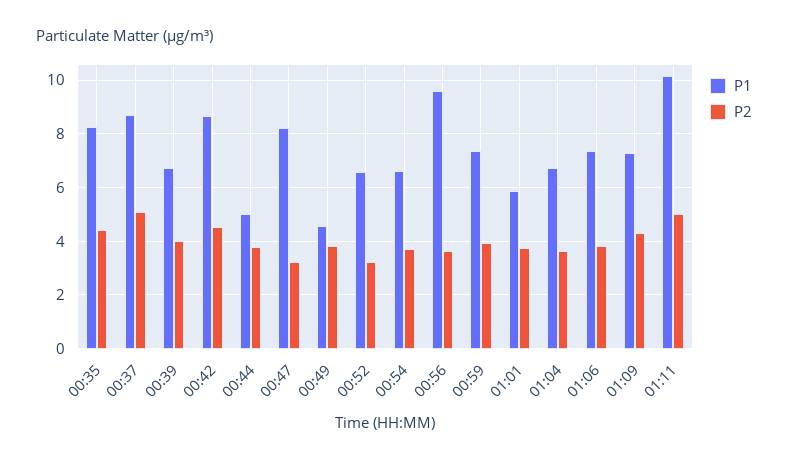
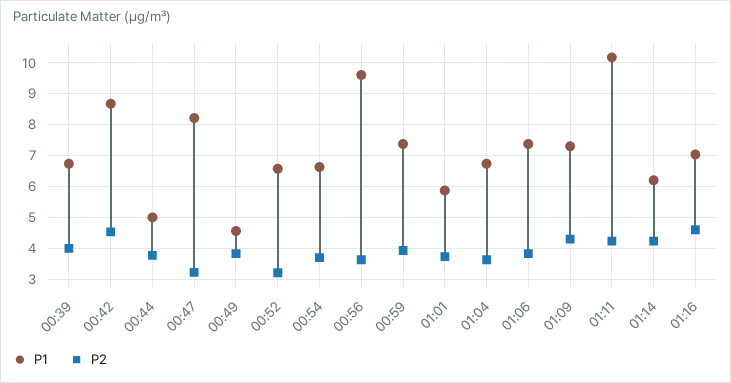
P1, 00:35: 8.25 -> none
P2, 00:35: 4.5 -> none
P1, 00:37: 8.75 -> none
P2, 00:37: 5 -> none
P2, 01:11: 5 -> 4.2
P1, 01:14: none -> 6.2
P2, 01:14: none -> 4.2
P1, 01:16: none -> 7
P2, 01:16: none -> 4.6

